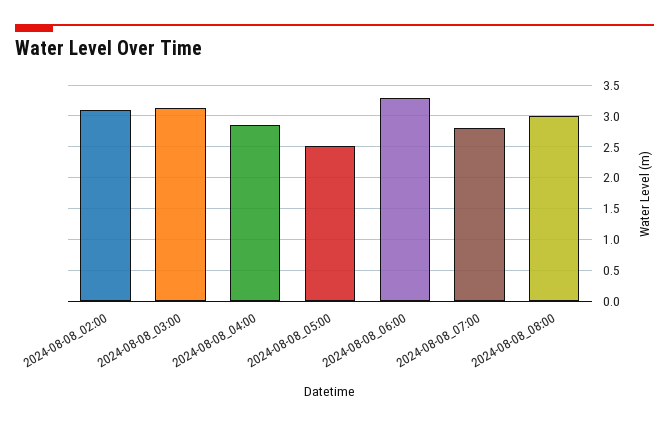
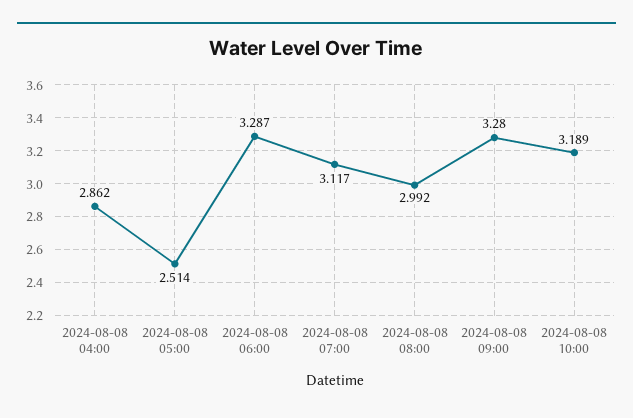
2024-08-08_02:00: 3.1 -> none
2024-08-08_03:00: 3.1 -> none
2024-08-08_07:00: 2.8 -> 3.117
2024-08-08 09:00: none -> 3.28
2024-08-08 10:00: none -> 3.189

